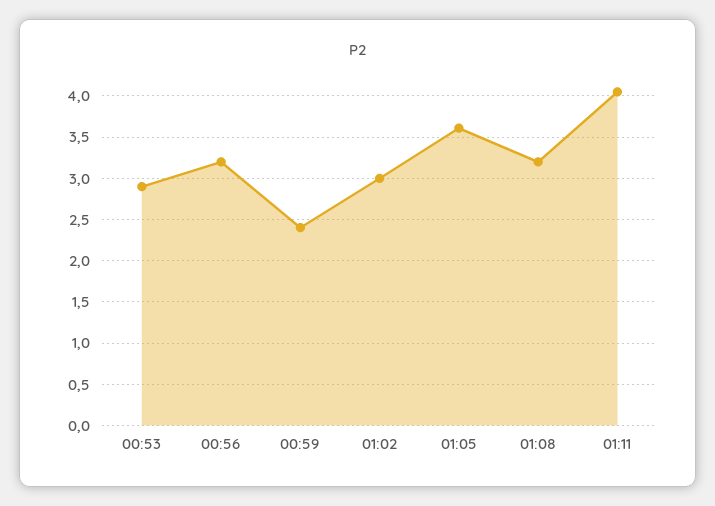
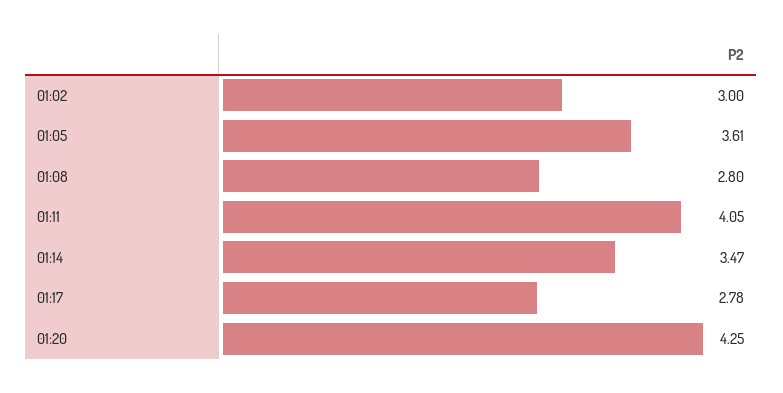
00:53: 2.9 -> none
00:56: 3.2 -> none
00:59: 2.4 -> none
01:08: 3.2 -> 2.8
01:14: none -> 3.47
01:17: none -> 2.78
01:20: none -> 4.25

